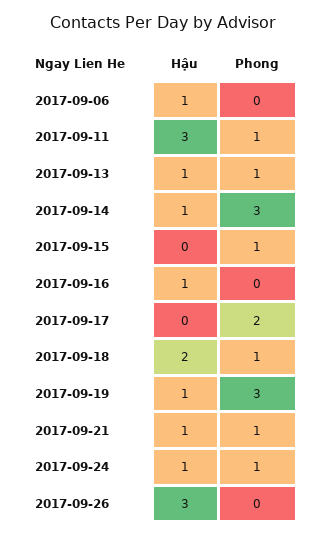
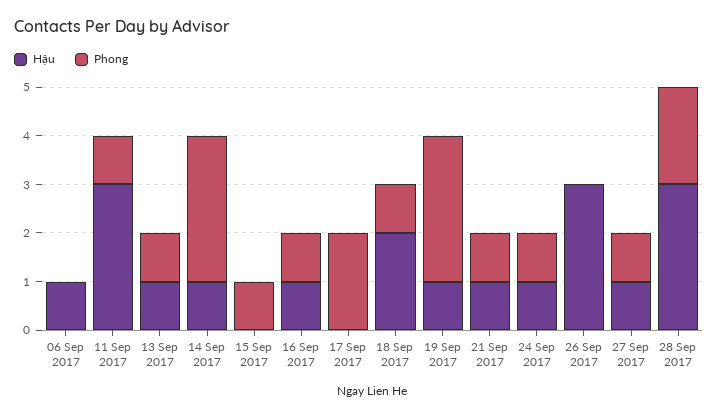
Phong, 2017-09-16: 0 -> 1
Hậu, 27 Sep 2017: none -> 1
Phong, 27 Sep 2017: none -> 1
Hậu, 28 Sep 2017: none -> 3
Phong, 28 Sep 2017: none -> 2

